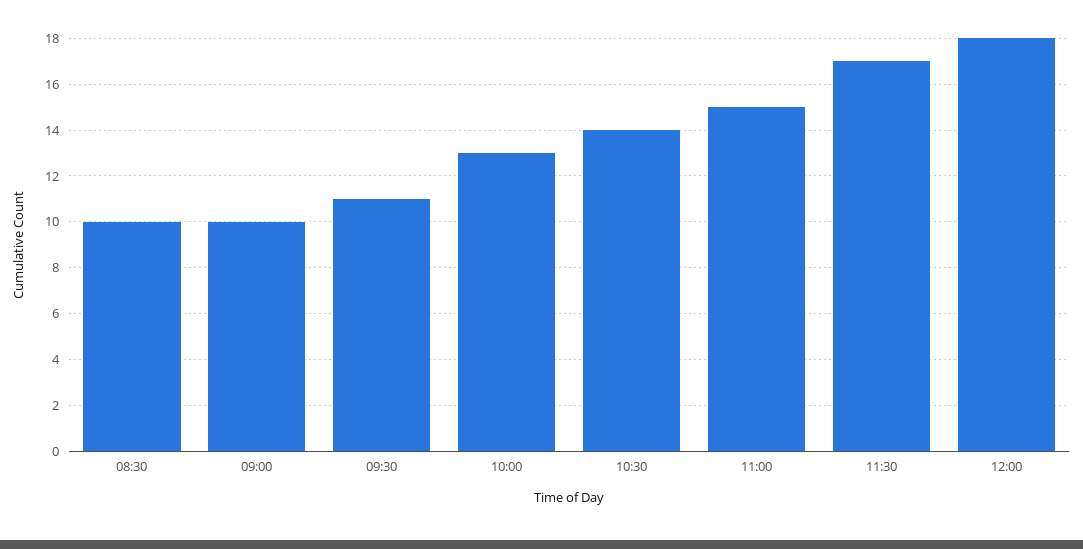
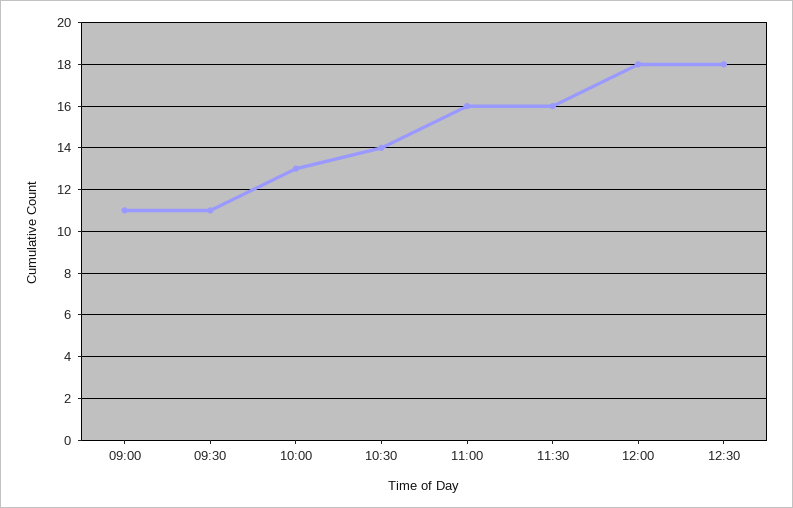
08:30: 10 -> none
09:00: 10 -> 11
11:00: 15 -> 16
11:30: 17 -> 16
12:30: none -> 18

